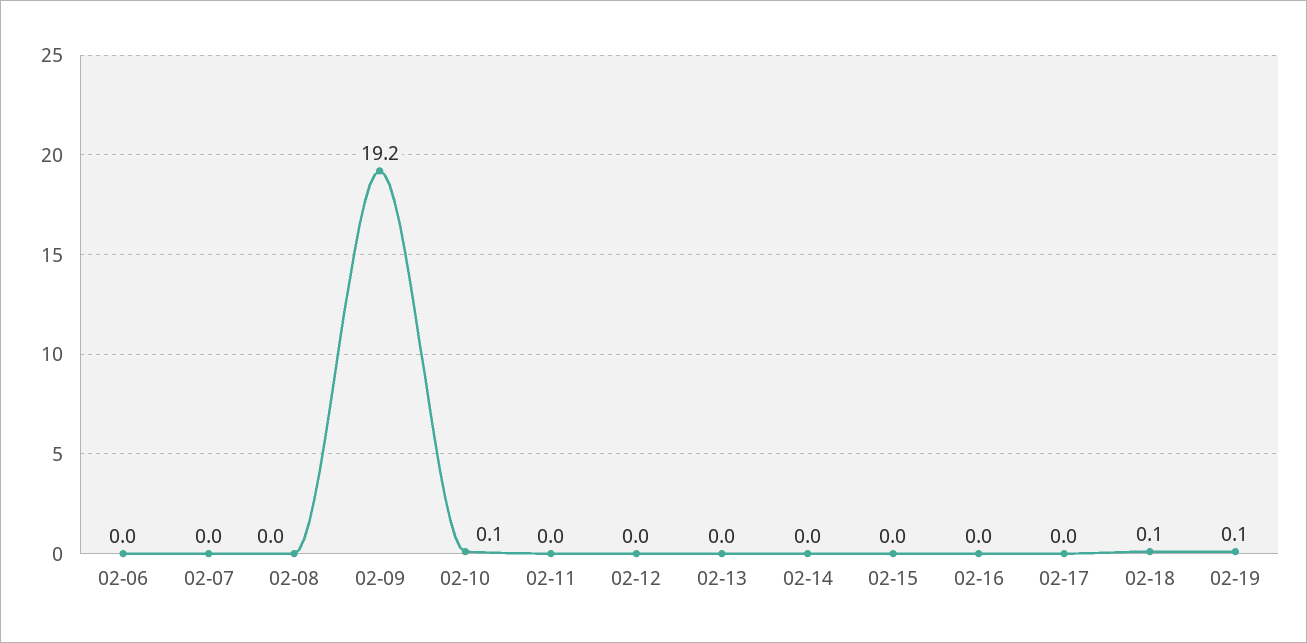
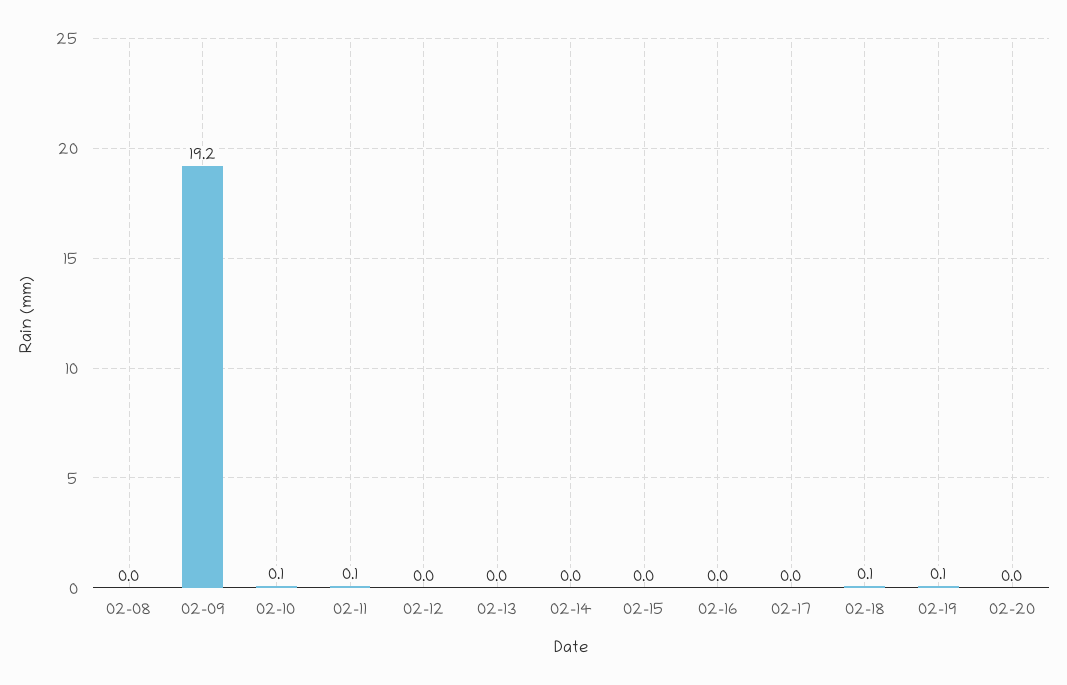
02-06: 0 -> none
02-07: 0 -> none
02-11: 0 -> 0.1
02-20: none -> 0

